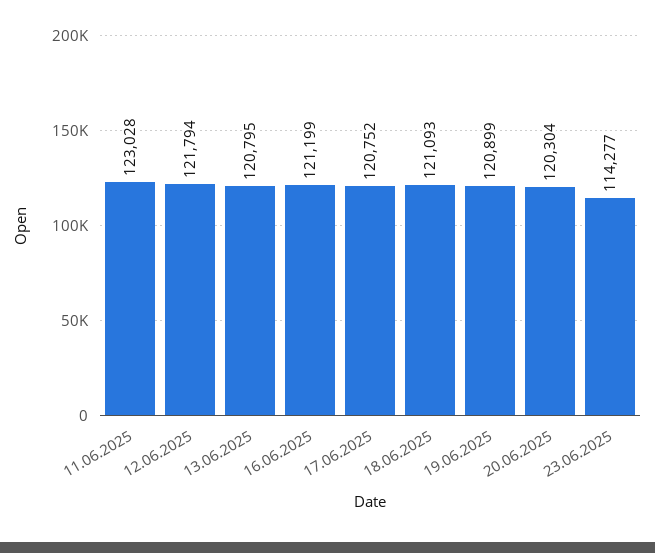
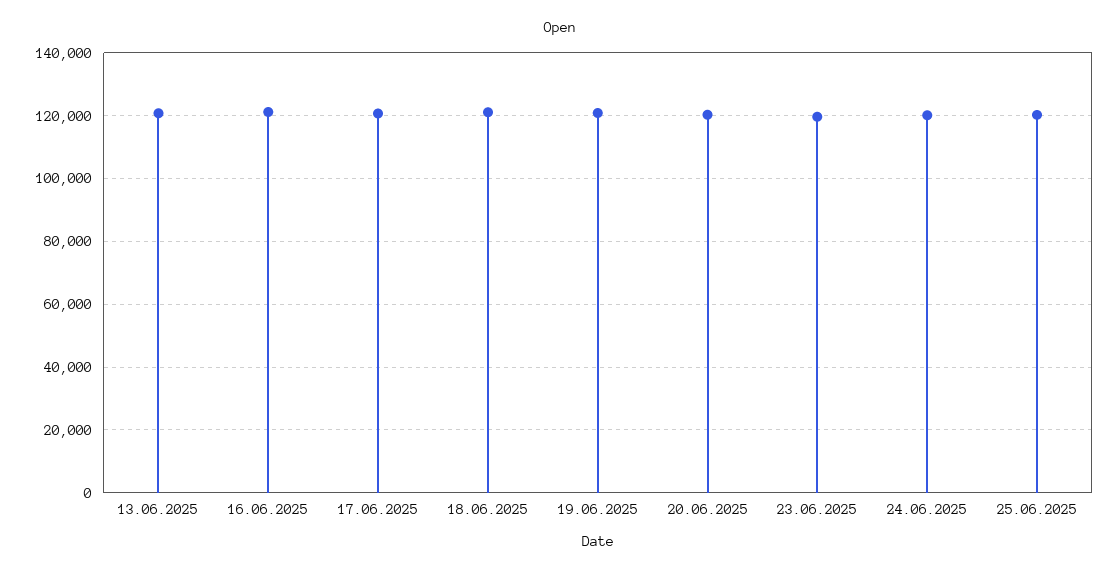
11.06.2025: 123028 -> none
12.06.2025: 121794 -> none
23.06.2025: 114277 -> 120000
24.06.2025: none -> 120000
25.06.2025: none -> 120000

